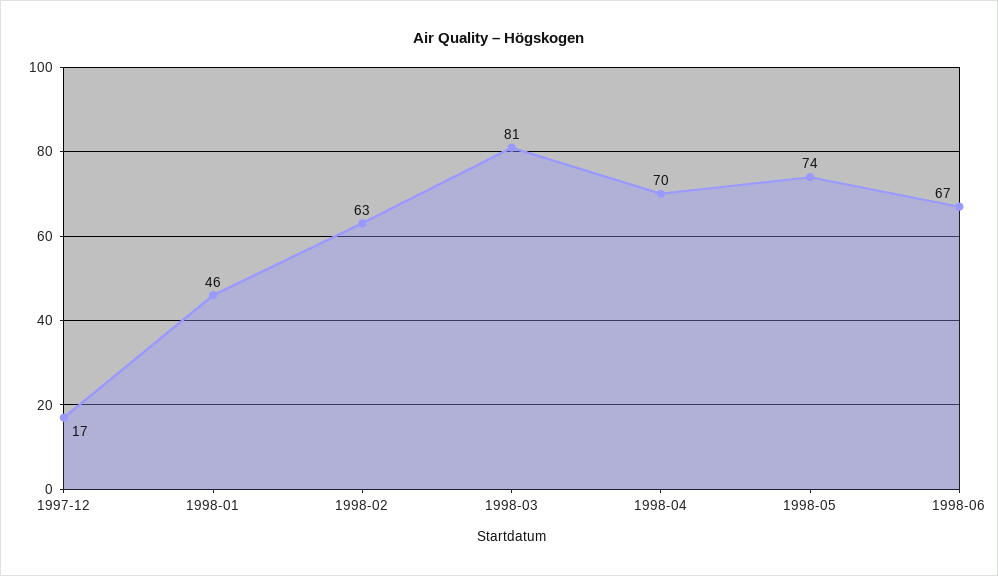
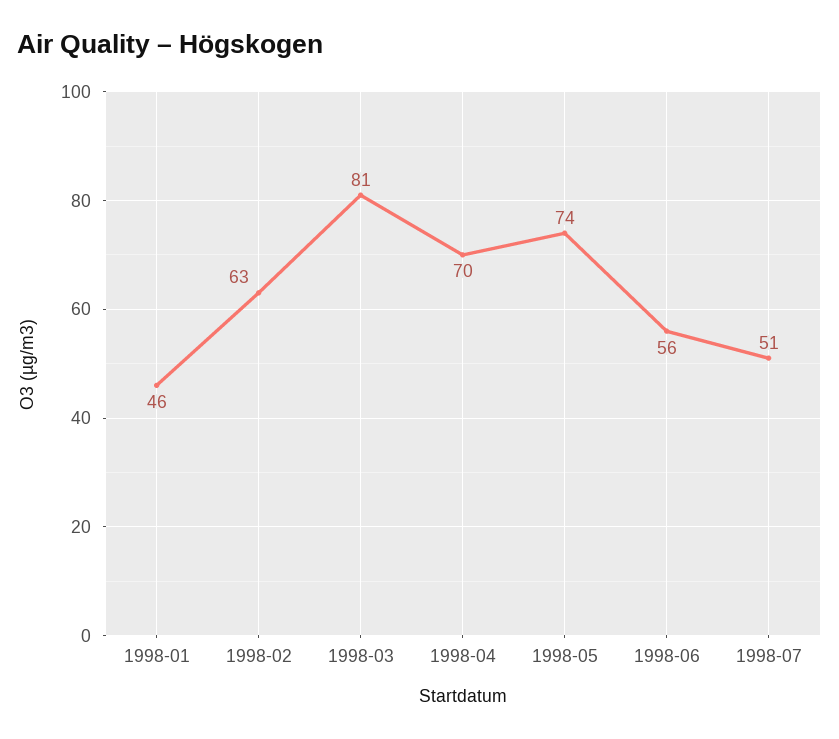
1997-12: 17 -> none
1998-06: 67 -> 56
1998-07: none -> 51

